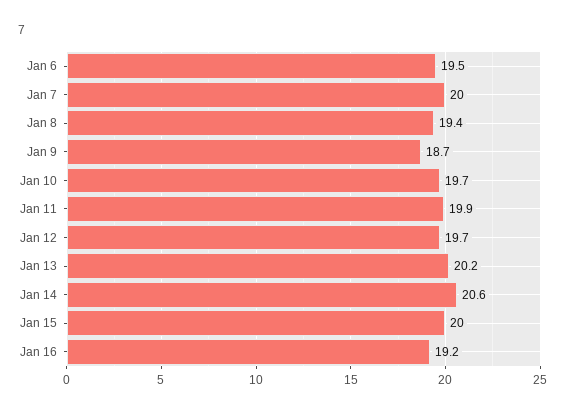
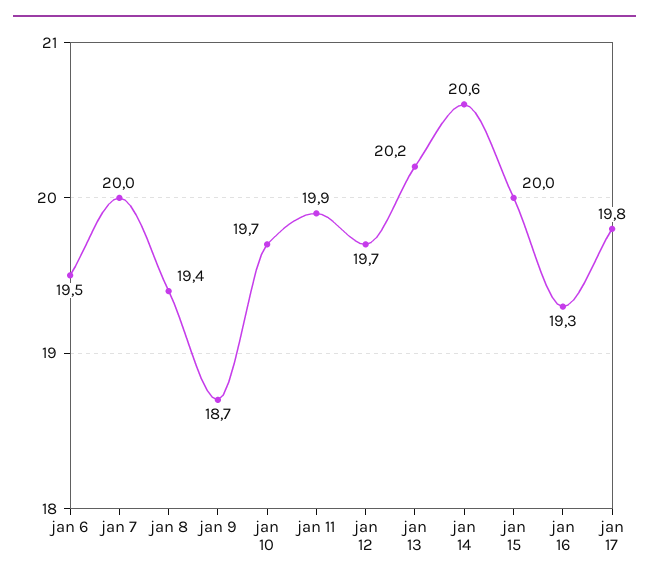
Jan 16: 19.2 -> 19.3
jan 17: none -> 19.8

